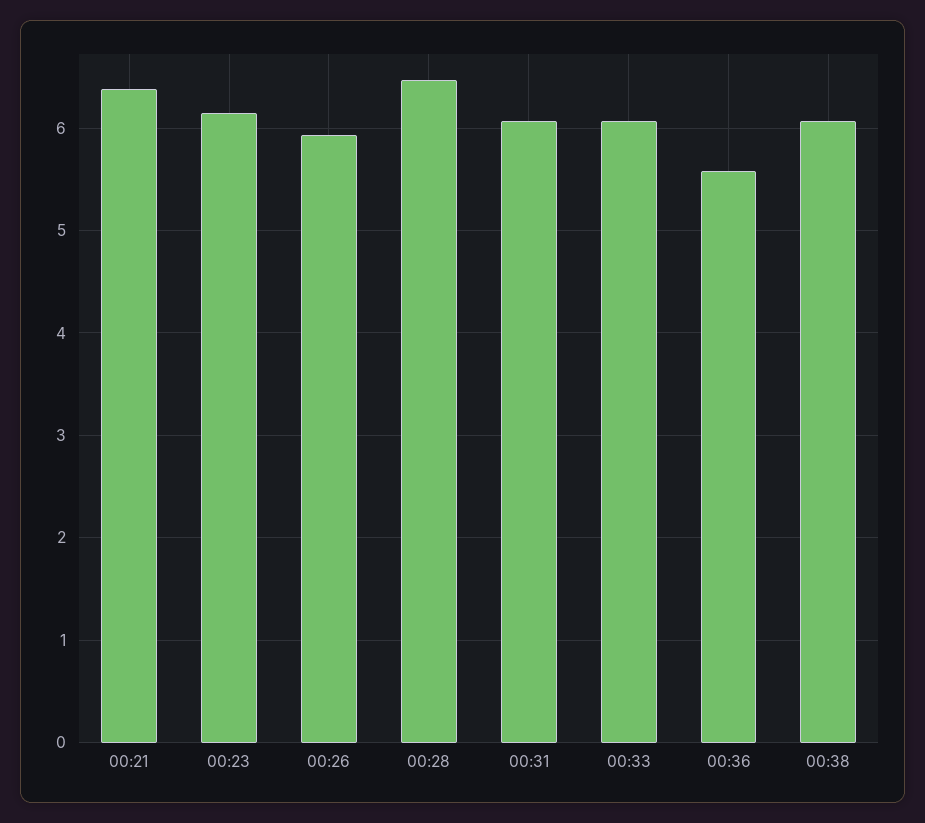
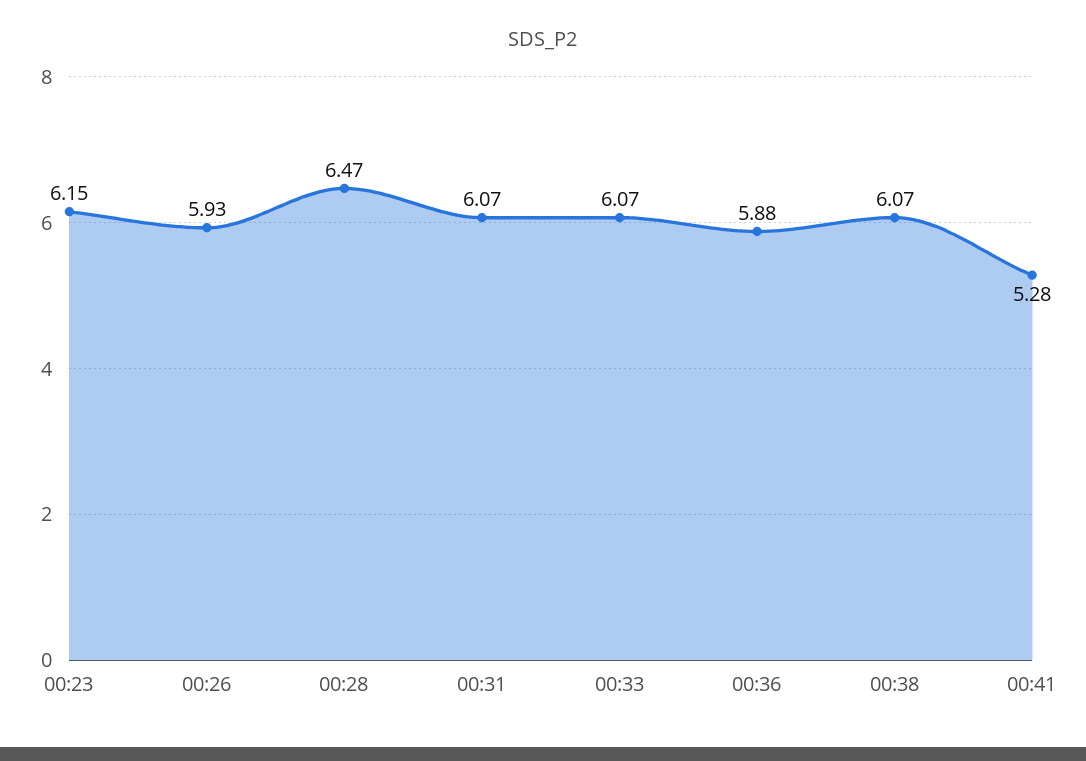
00:21: 6.4 -> none
00:36: 5.6 -> 5.88
00:41: none -> 5.28

